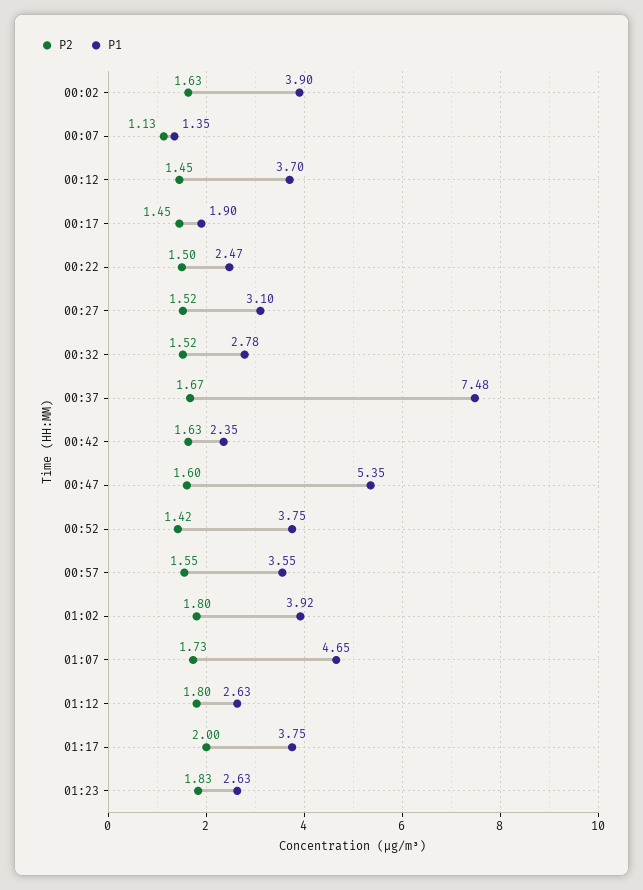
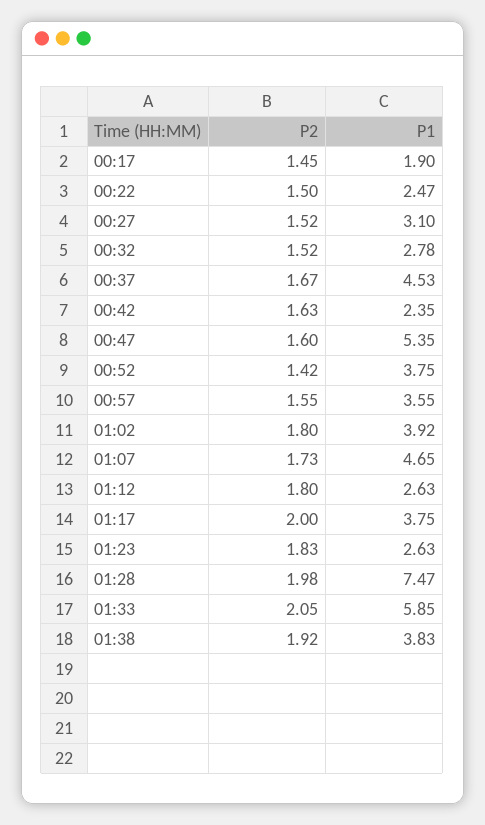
P2, 00:02: 1.63 -> none
P1, 00:02: 3.9 -> none
P2, 00:07: 1.13 -> none
P1, 00:07: 1.35 -> none
P2, 00:12: 1.45 -> none
P1, 00:12: 3.7 -> none
P1, 00:37: 7.48 -> 4.53
P2, 01:28: none -> 1.98
P1, 01:28: none -> 7.47
P2, 01:33: none -> 2.05
P1, 01:33: none -> 5.85
P2, 01:38: none -> 1.92
P1, 01:38: none -> 3.83

